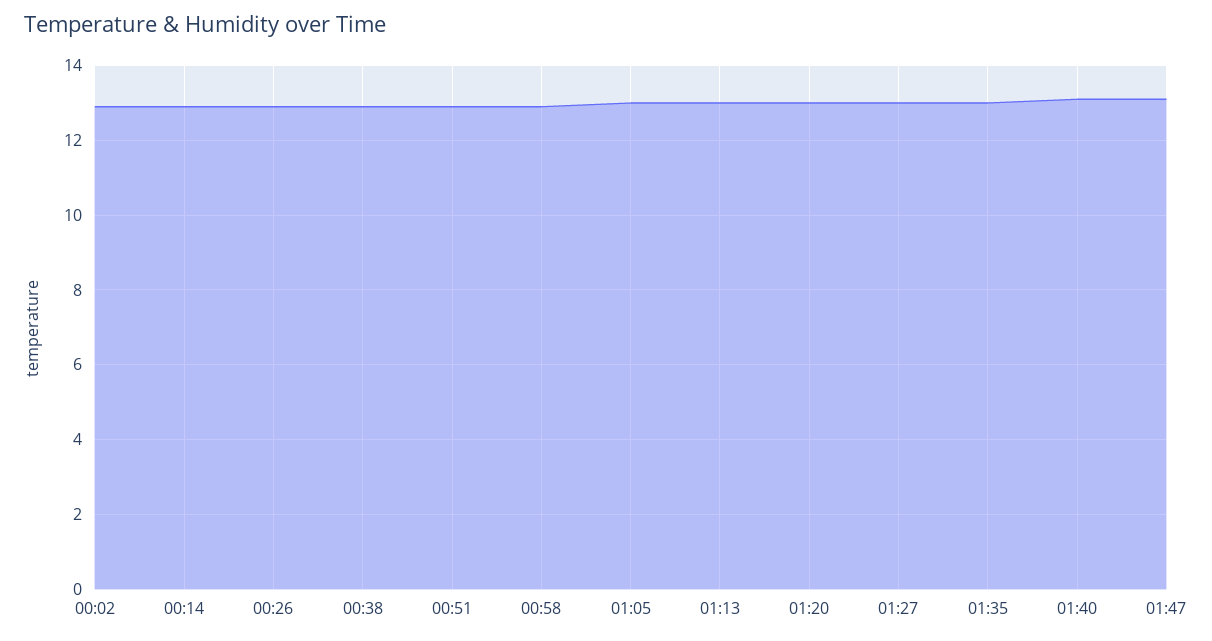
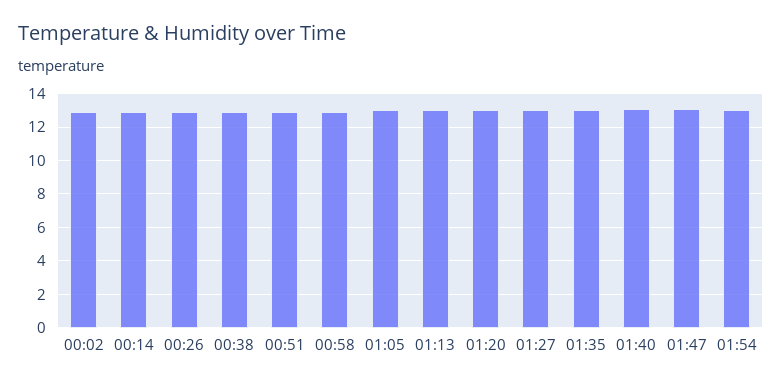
01:54: none -> 13

